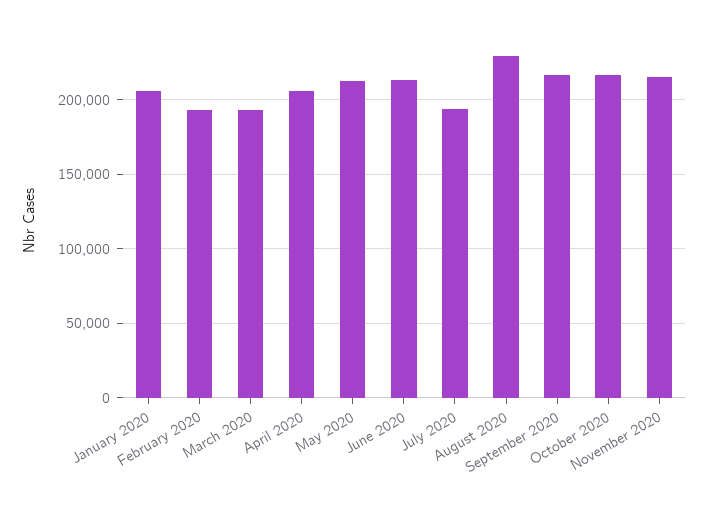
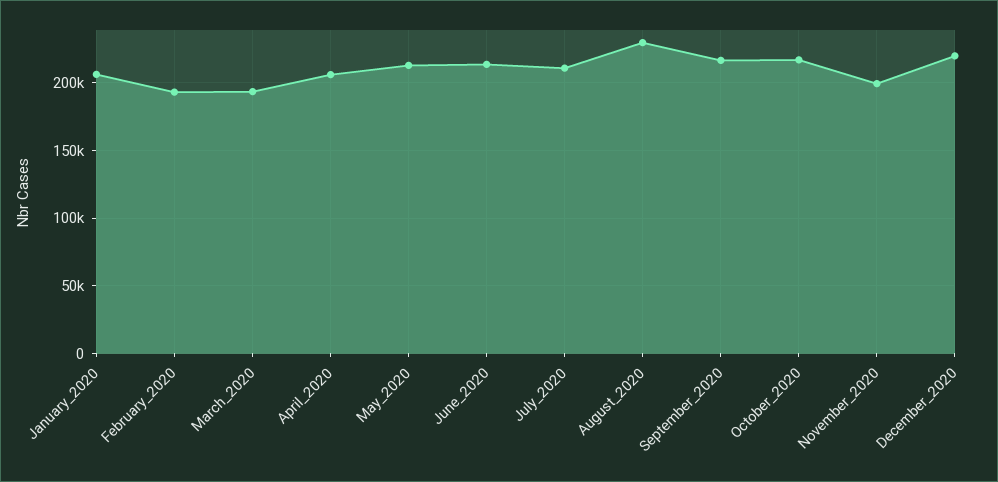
July 2020: 195000 -> 210000
November 2020: 215000 -> 200000
December_2020: none -> 220000

